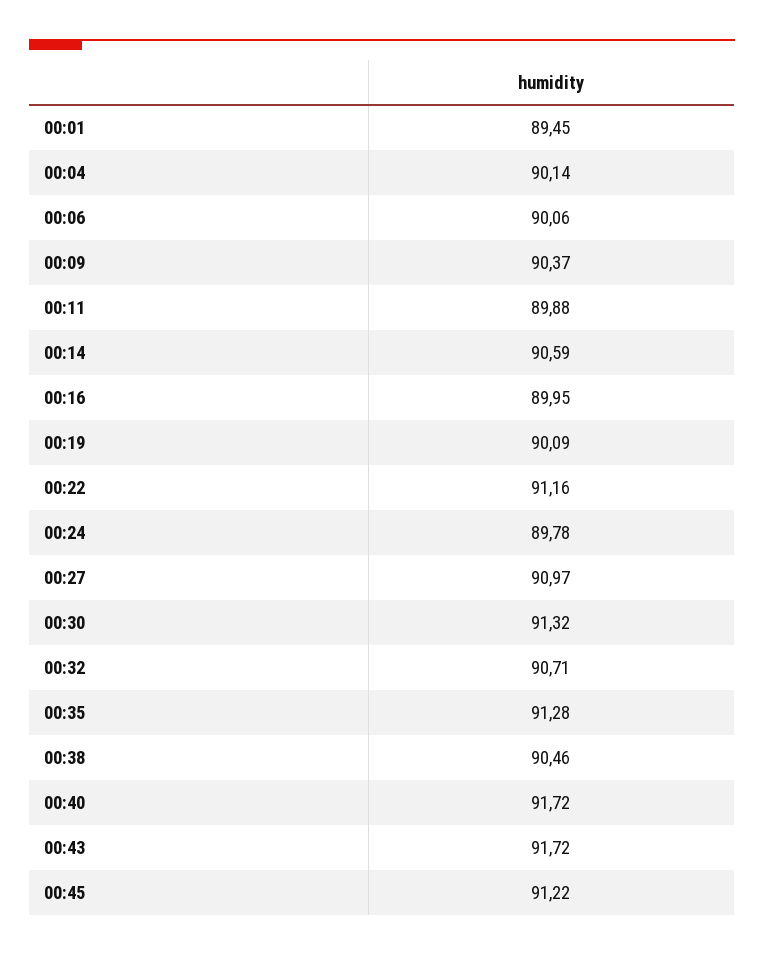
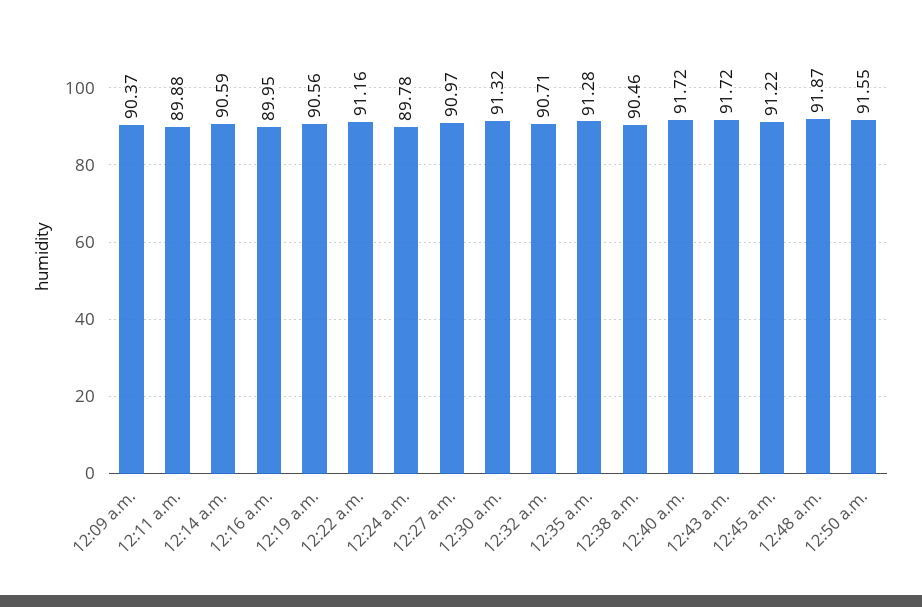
00:01: 89.45 -> none
00:04: 90.14 -> none
00:06: 90.06 -> none
00:19: 90.09 -> 90.56
12:48 a.m.: none -> 91.87
12:50 a.m.: none -> 91.55

